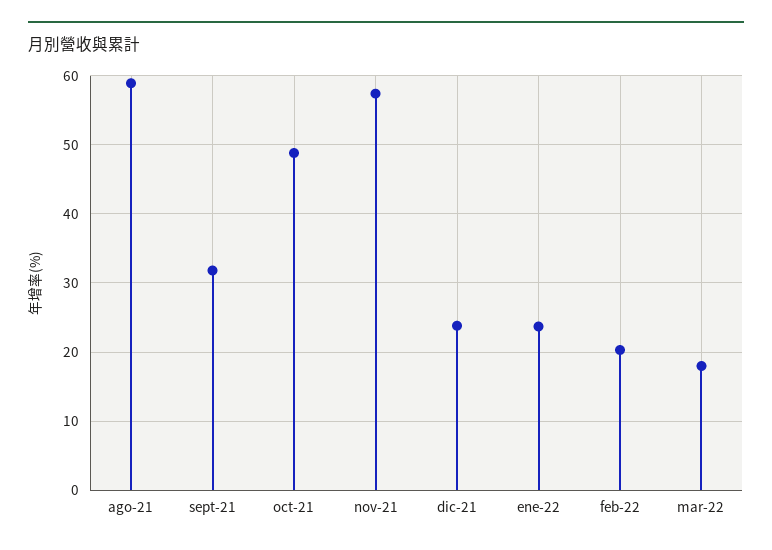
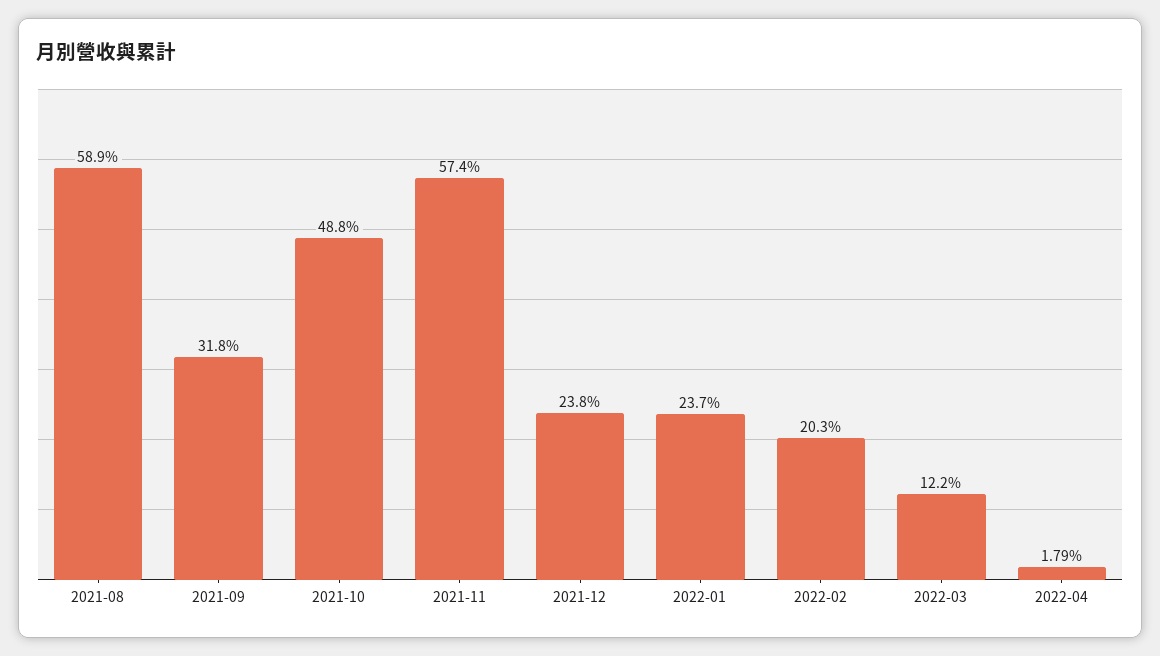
mar-22: 18 -> 12.2
2022-04: none -> 1.79

